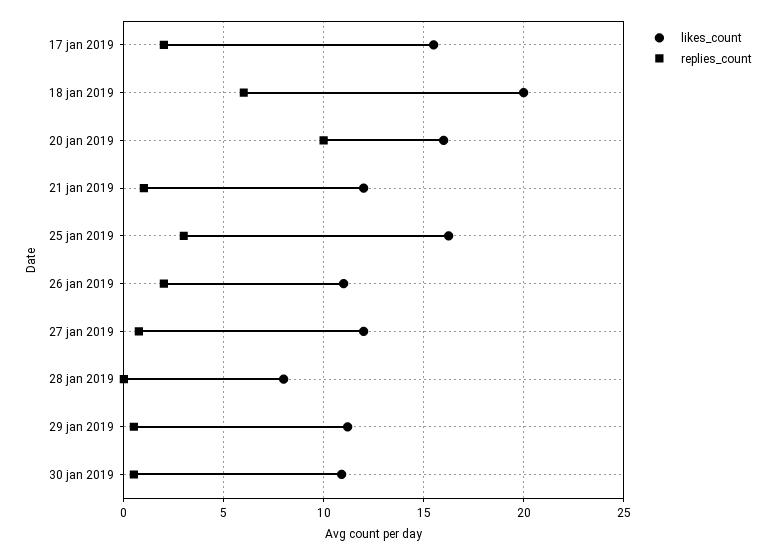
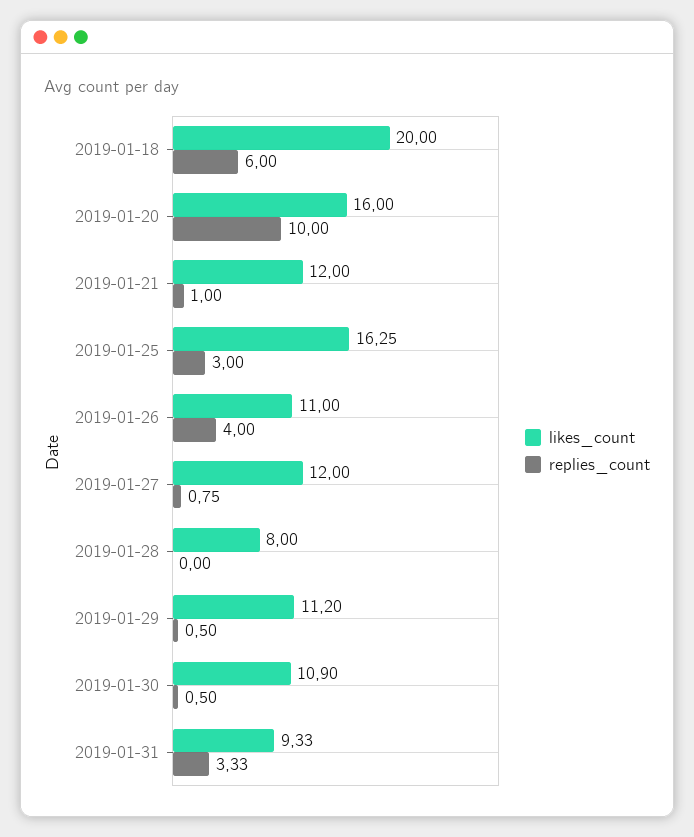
likes_count, 17 jan 2019: 15.5 -> none
replies_count, 17 jan 2019: 2 -> none
replies_count, 26 jan 2019: 2 -> 4
likes_count, 2019-01-31: none -> 9.33
replies_count, 2019-01-31: none -> 3.33

